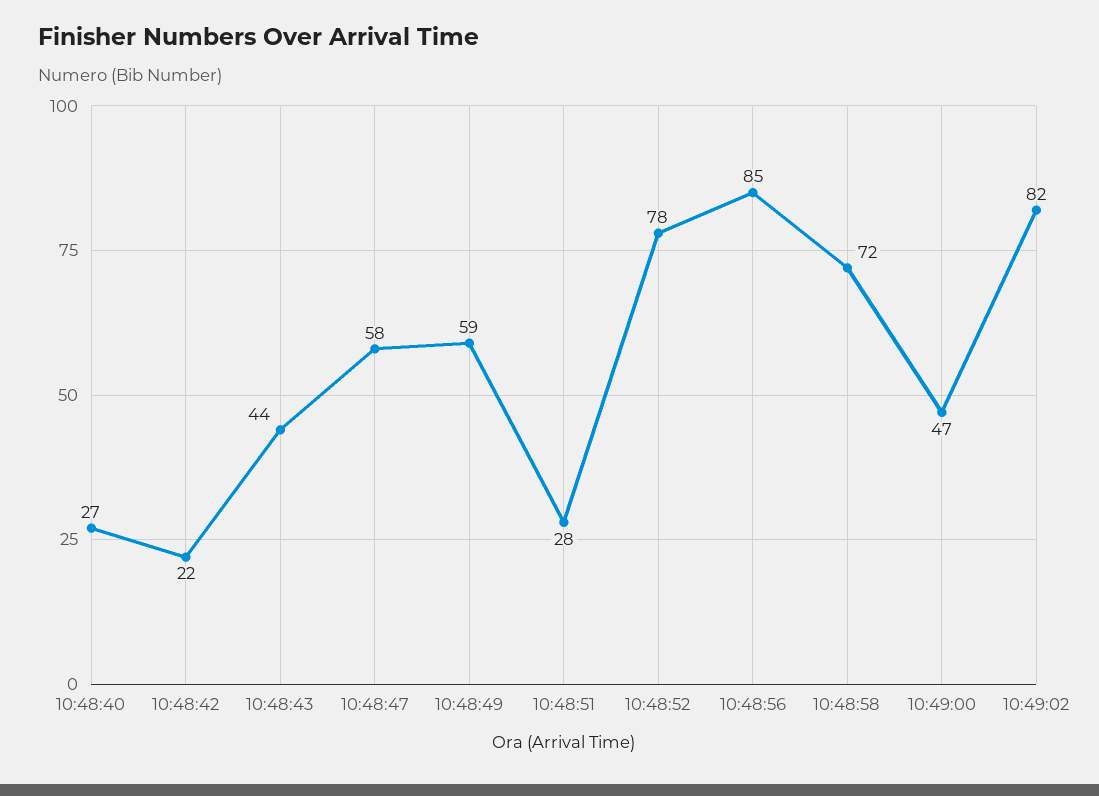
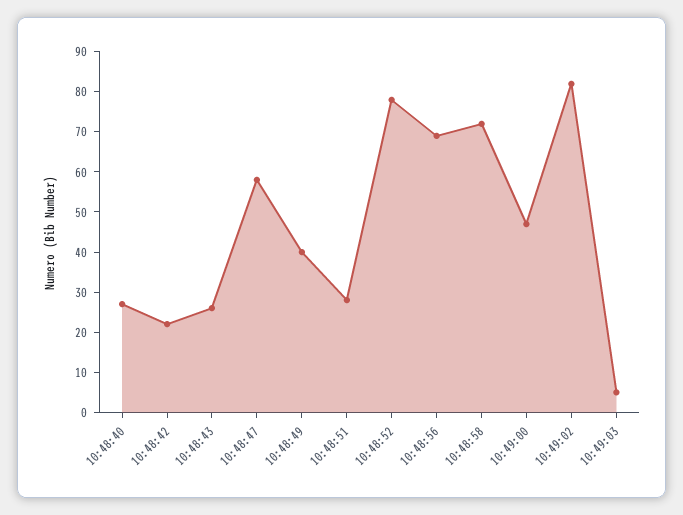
10:48:43: 44 -> 25
10:48:49: 59 -> 40
10:48:56: 85 -> 70
10:49:03: none -> 5

